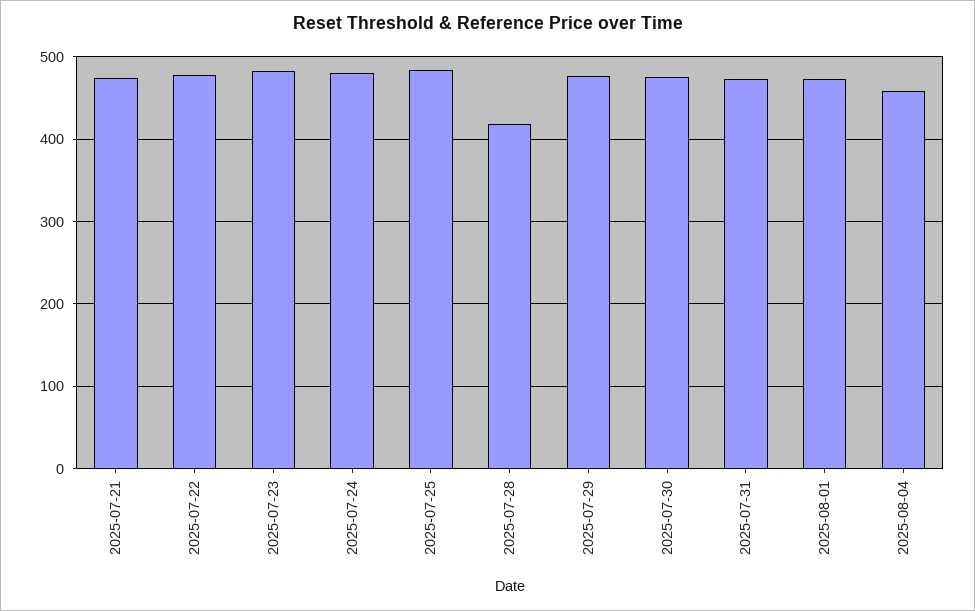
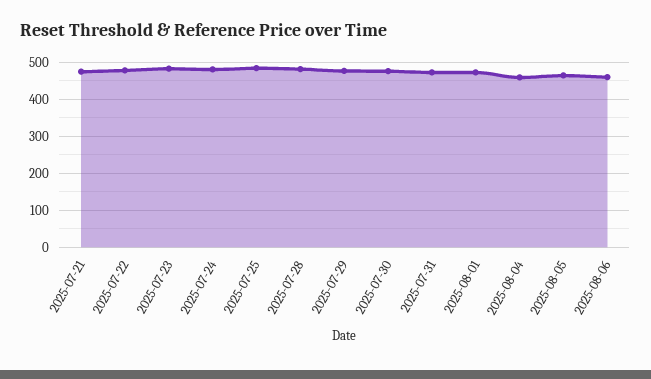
2025-07-28: 420 -> 480
2025-08-05: none -> 460
2025-08-06: none -> 460

